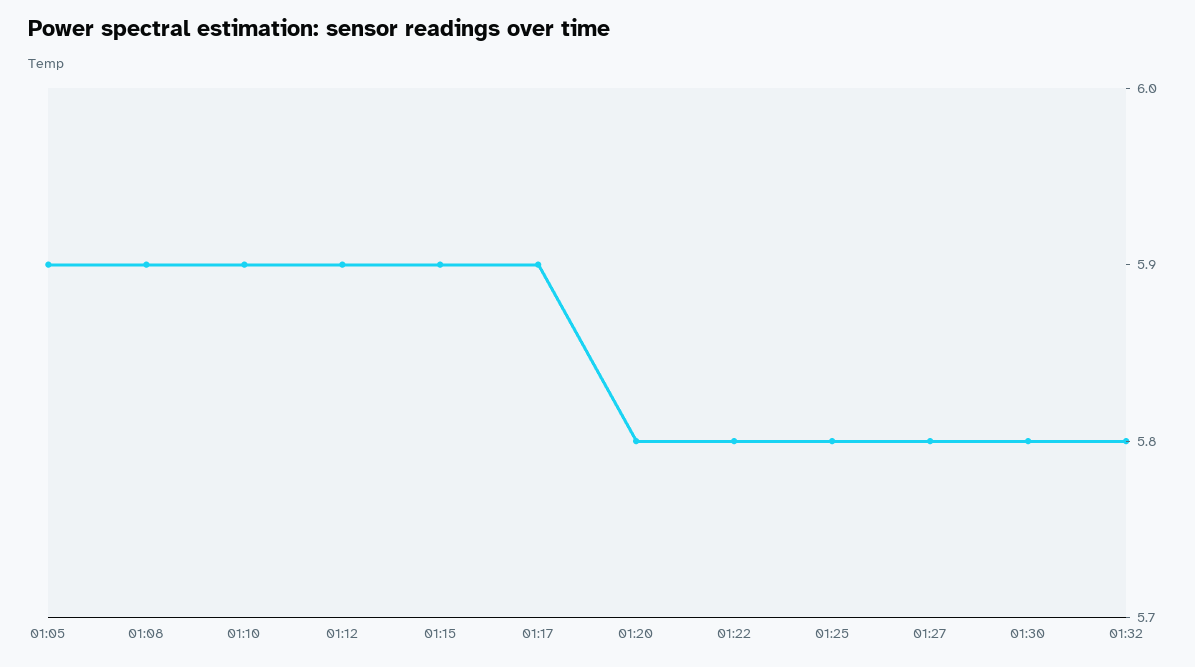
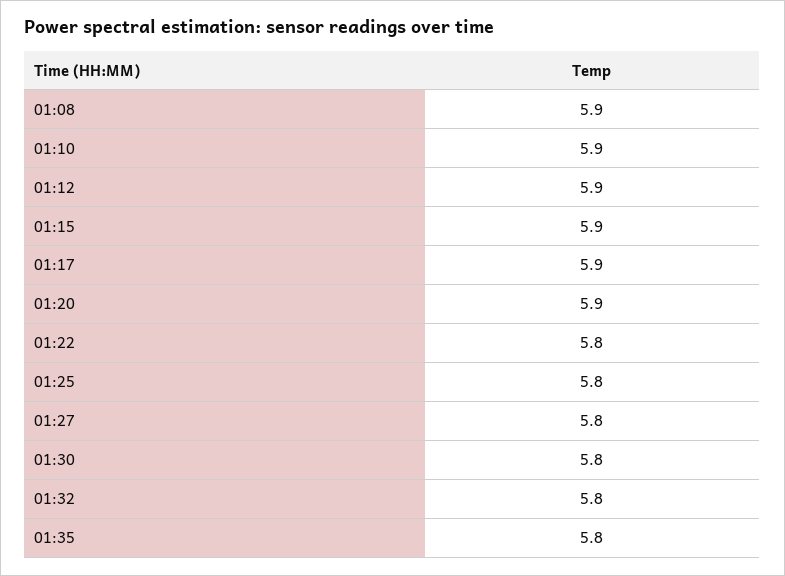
01:05: 5.9 -> none
01:20: 5.8 -> 5.9
01:35: none -> 5.8

